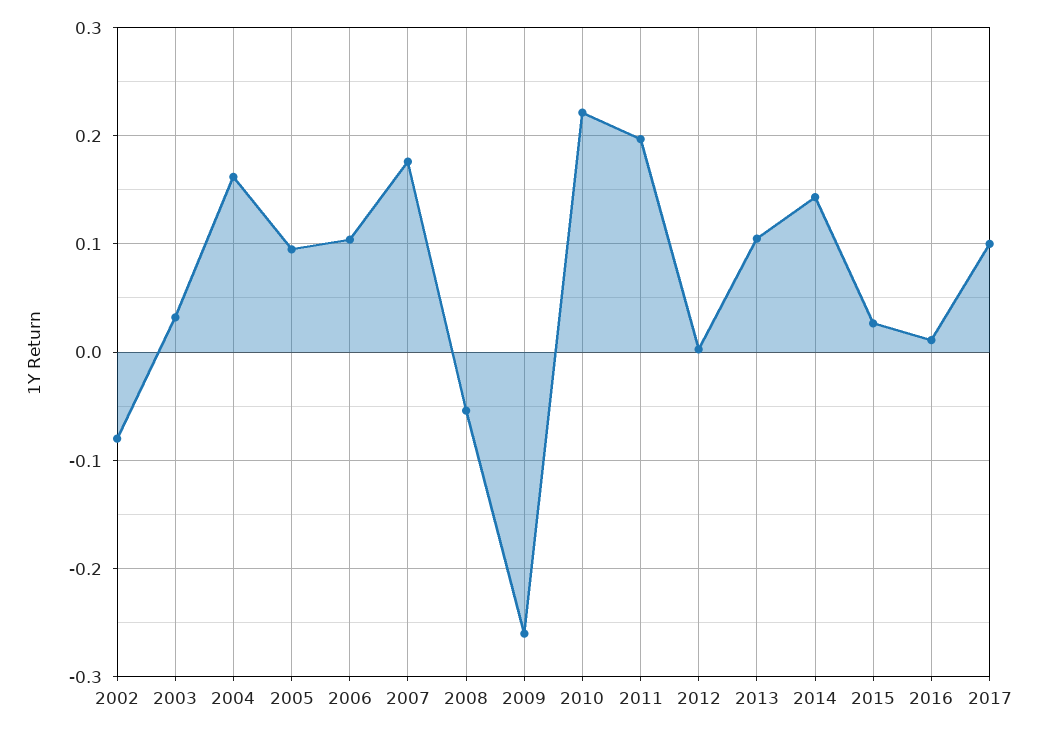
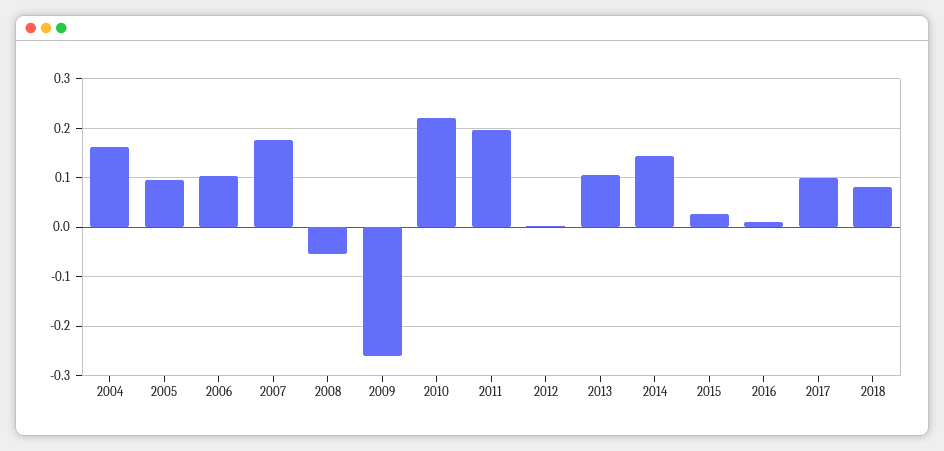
2002: -0.08 -> none
2003: 0.03 -> none
2018: none -> 0.08

